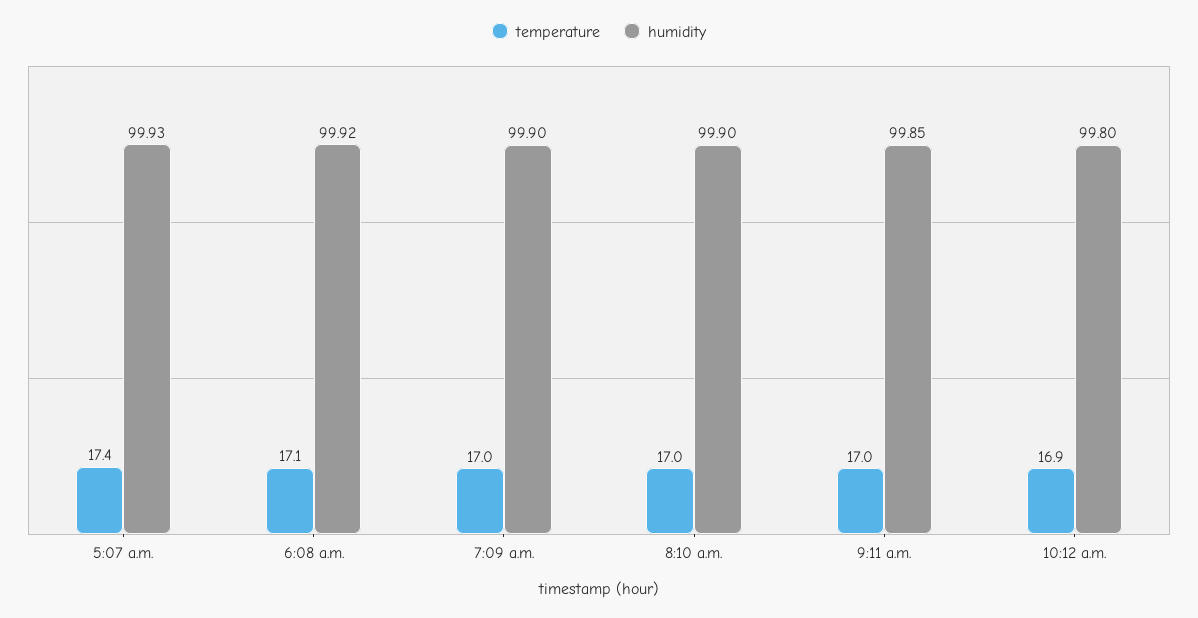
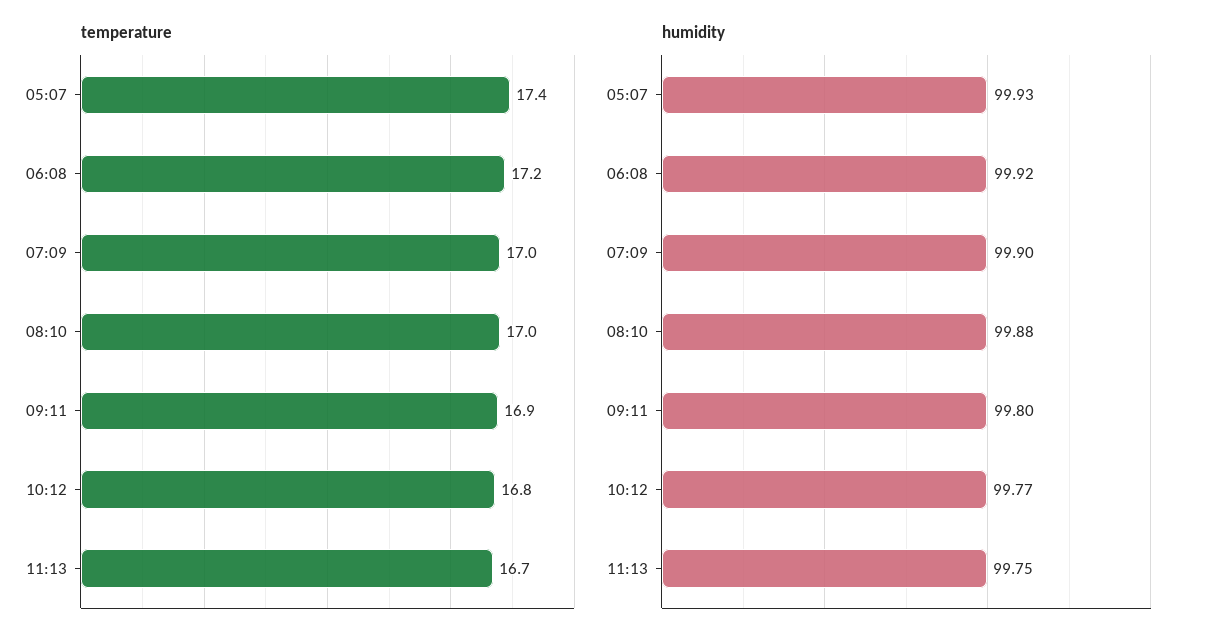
temperature, 6:08 a.m.: 17.1 -> 17.2
humidity, 8:10 a.m.: 99.9 -> 99.88
temperature, 9:11 a.m.: 17 -> 16.9
humidity, 9:11 a.m.: 99.85 -> 99.8
temperature, 10:12 a.m.: 16.9 -> 16.8
humidity, 10:12 a.m.: 99.8 -> 99.77
temperature, 11:13: none -> 16.7
humidity, 11:13: none -> 99.75

